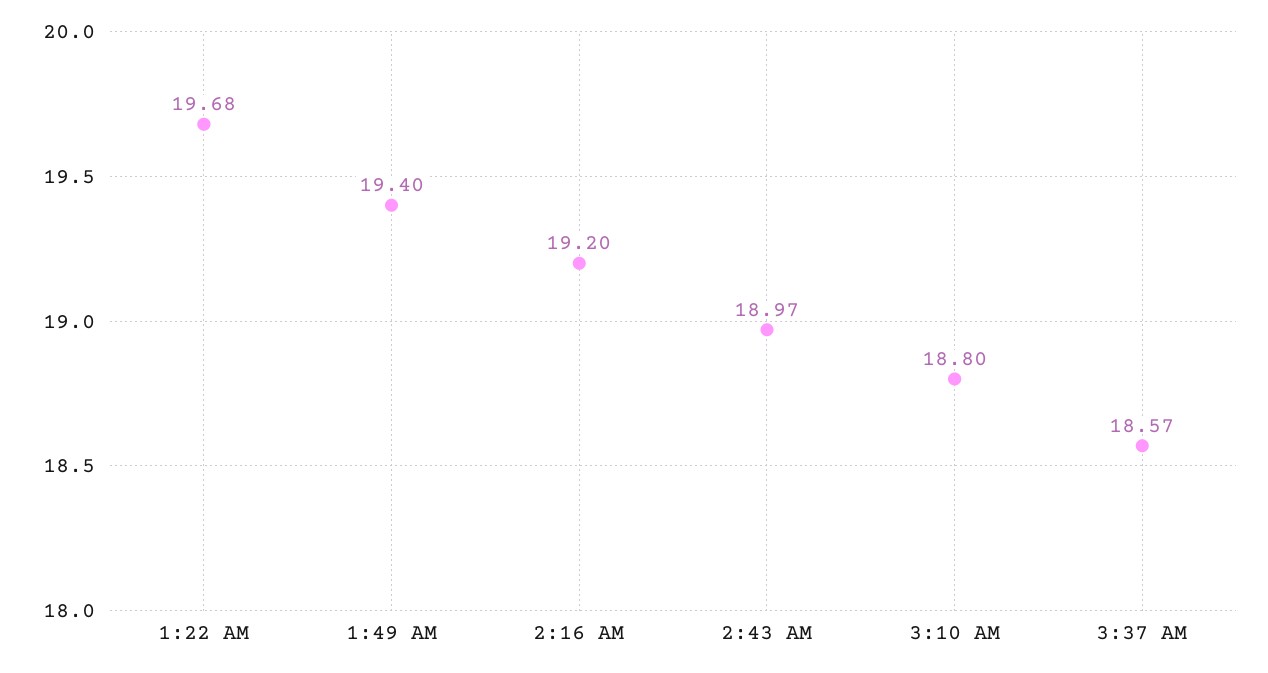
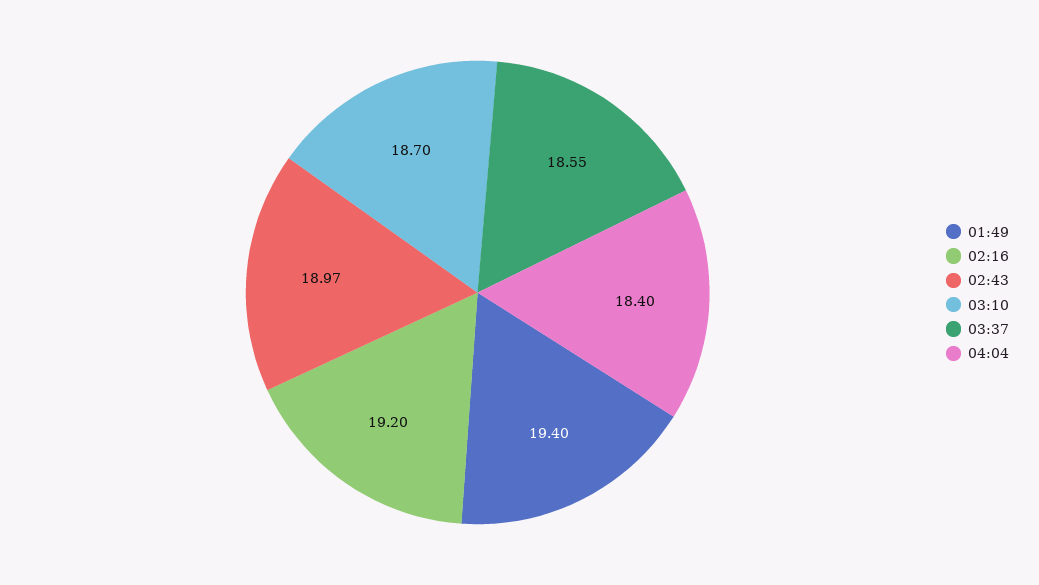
1:22 AM: 19.68 -> none
3:10 AM: 18.8 -> 18.7
3:37 AM: 18.57 -> 18.55
04:04: none -> 18.4

